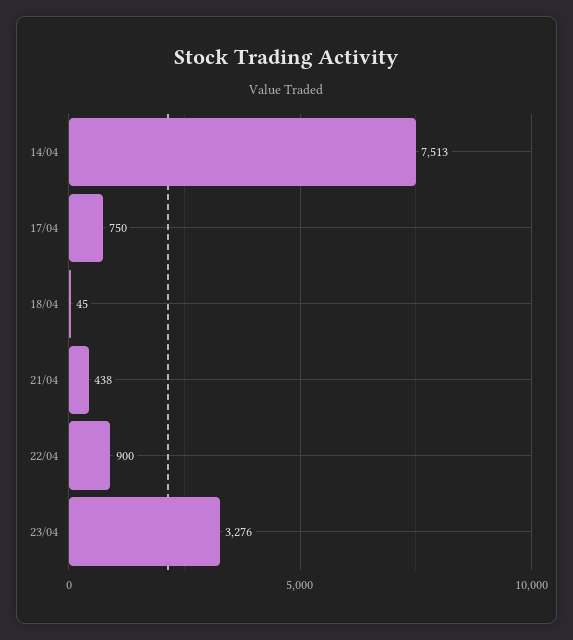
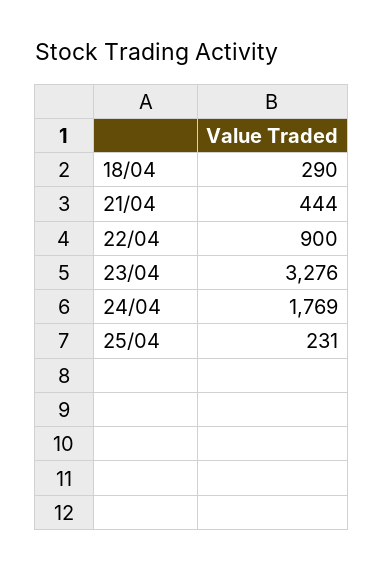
14/04: 7513 -> none
17/04: 750 -> none
18/04: 45 -> 290
21/04: 438 -> 444
24/04: none -> 1769
25/04: none -> 231

